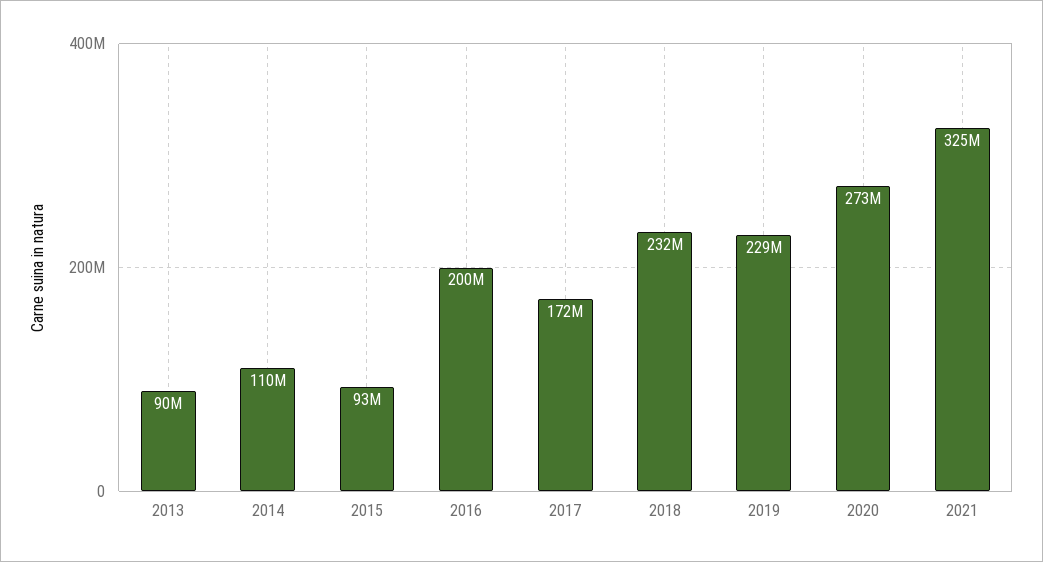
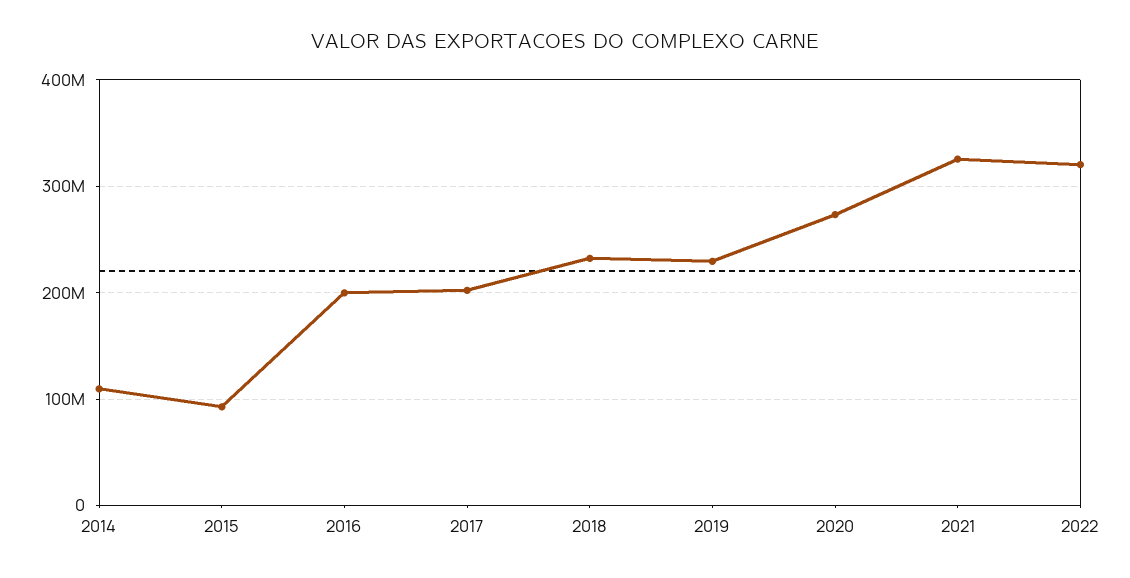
2013: 90000000 -> none
2017: 172000000 -> 200000000
2022: none -> 320000000

